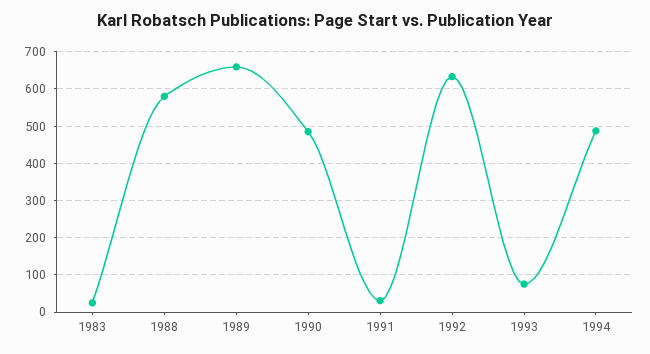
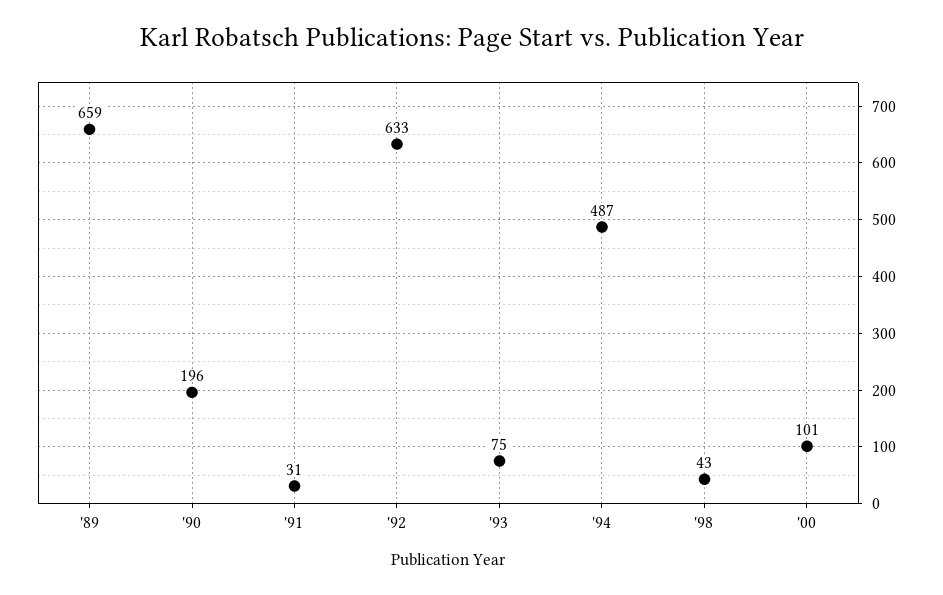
1983: 20 -> none
1988: 580 -> none
1990: 480 -> 196
'98: none -> 43
'00: none -> 101

